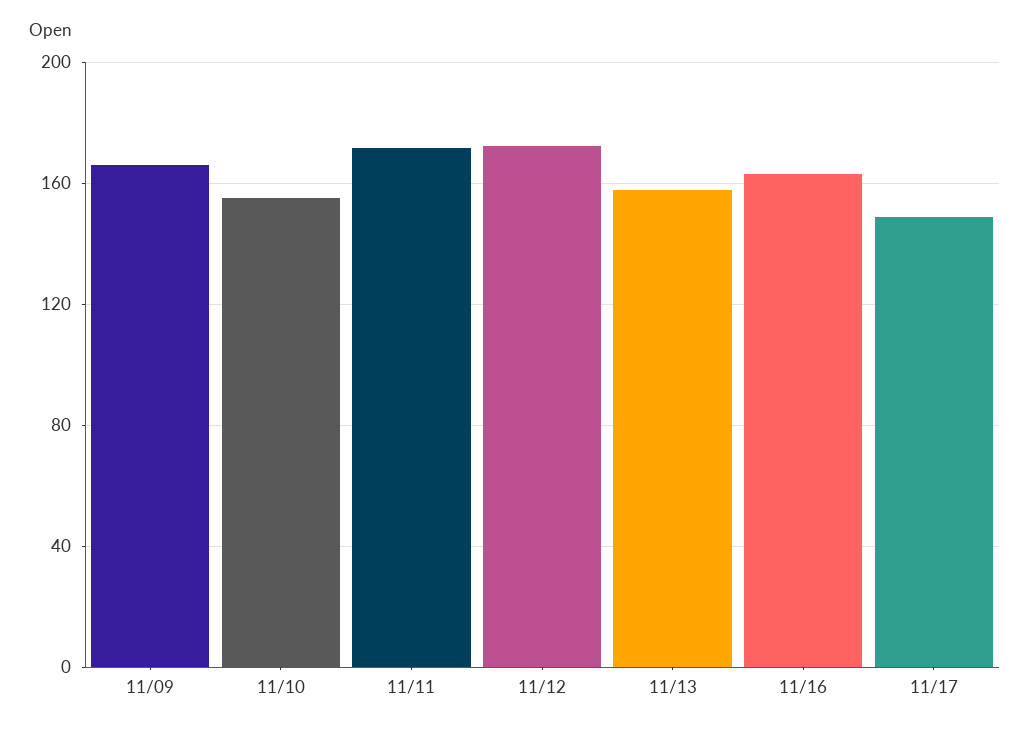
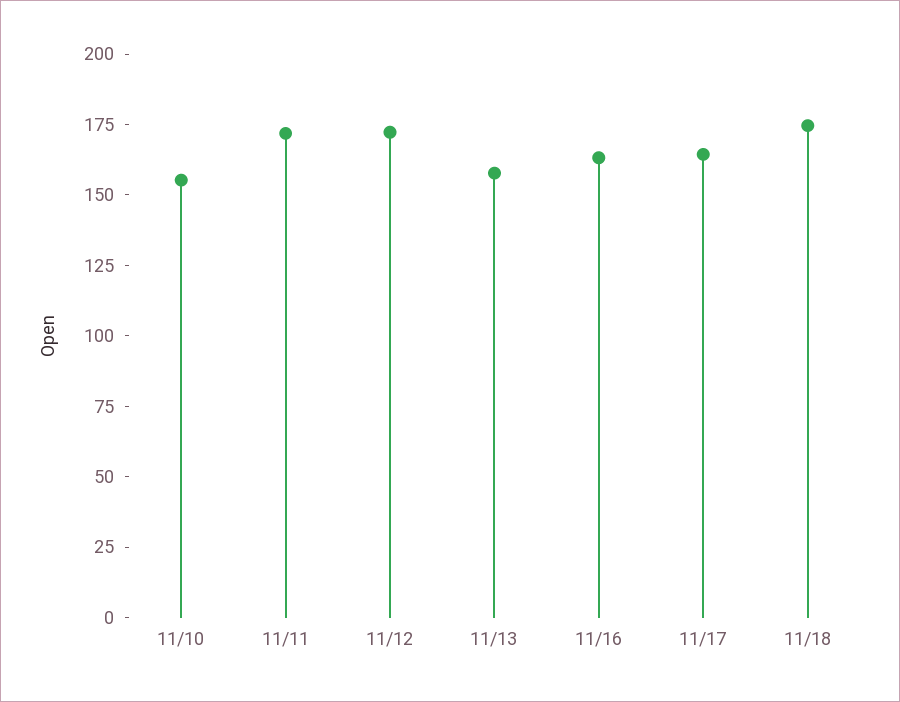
11/09: 165 -> none
11/17: 150 -> 165
11/18: none -> 175

